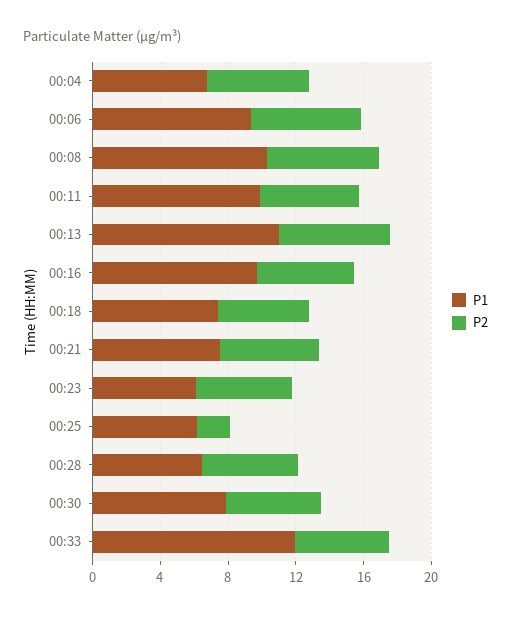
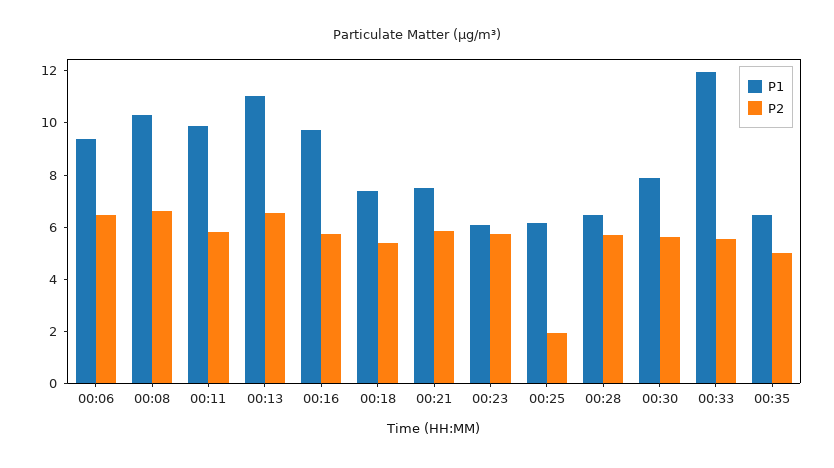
P1, 00:04: 7 -> none
P2, 00:04: 6 -> none
P1, 00:35: none -> 6.5
P2, 00:35: none -> 5

